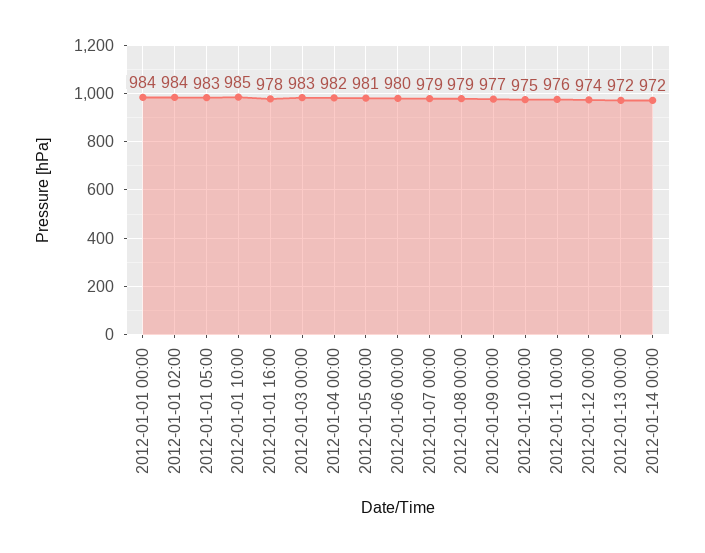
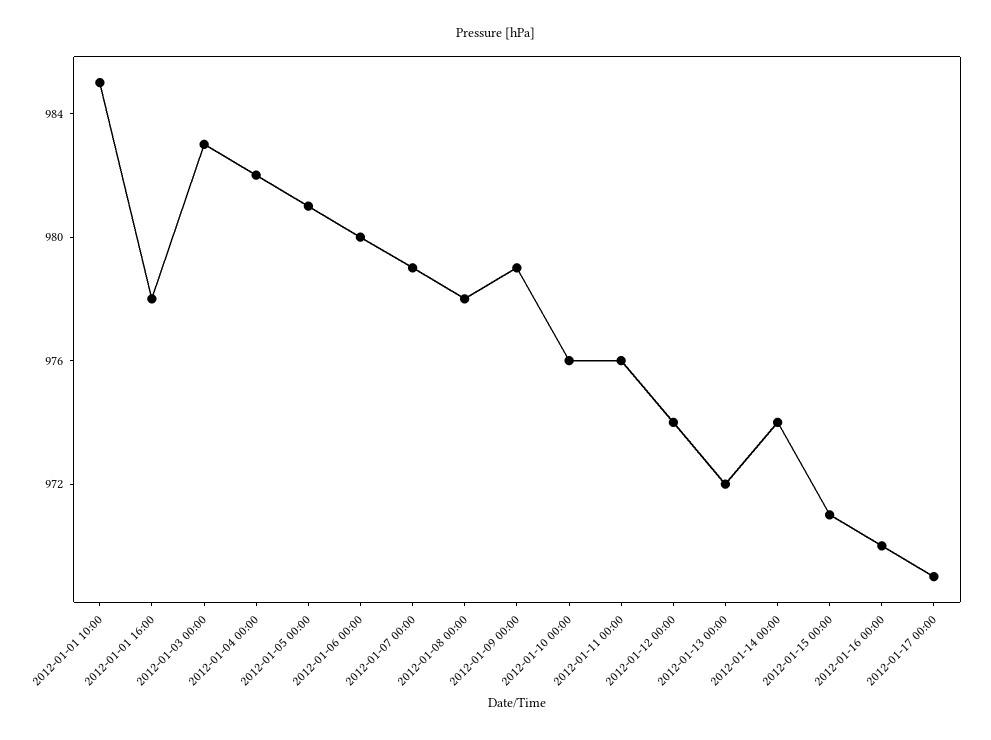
2012-01-01 00:00: 984 -> none
2012-01-01 02:00: 984 -> none
2012-01-01 05:00: 983 -> none
2012-01-08 00:00: 979 -> 978
2012-01-09 00:00: 977 -> 979
2012-01-10 00:00: 975 -> 976
2012-01-14 00:00: 972 -> 974
2012-01-15 00:00: none -> 971
2012-01-16 00:00: none -> 970
2012-01-17 00:00: none -> 969

